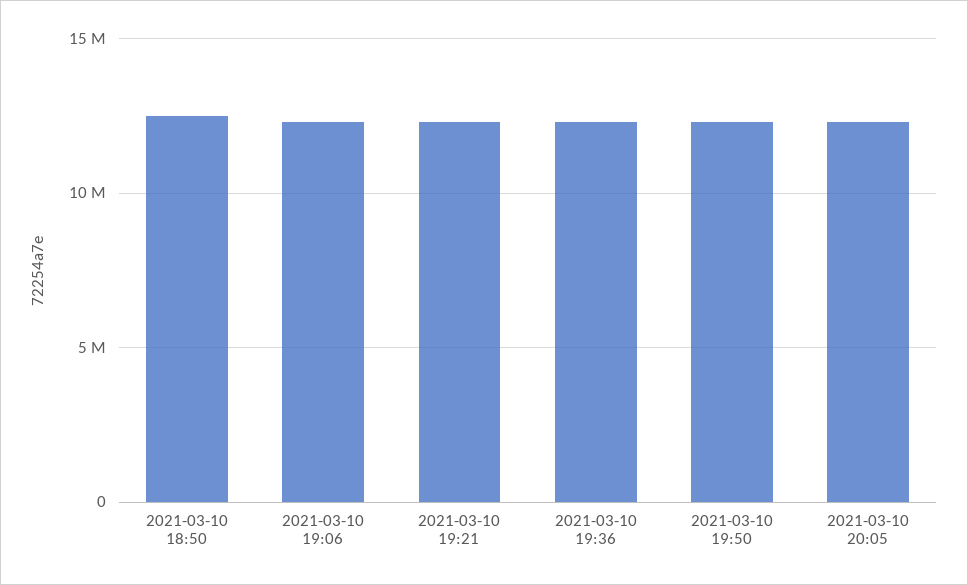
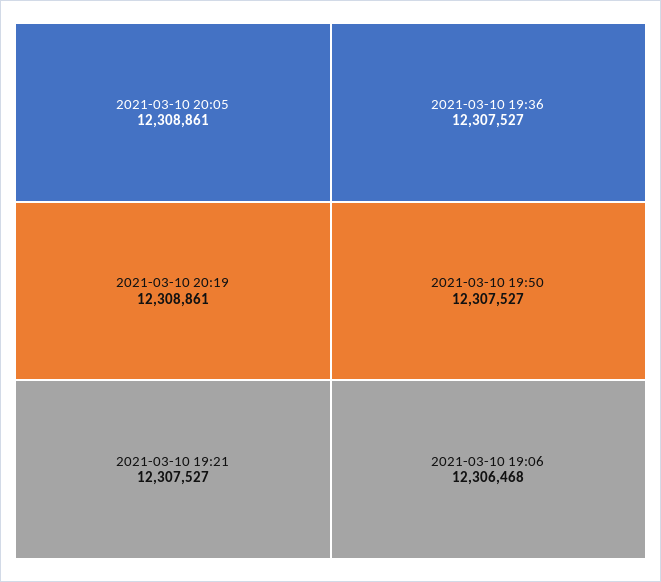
2021-03-10 18:50: 12500000 -> none
2021-03-10 20:19: none -> 12308861

